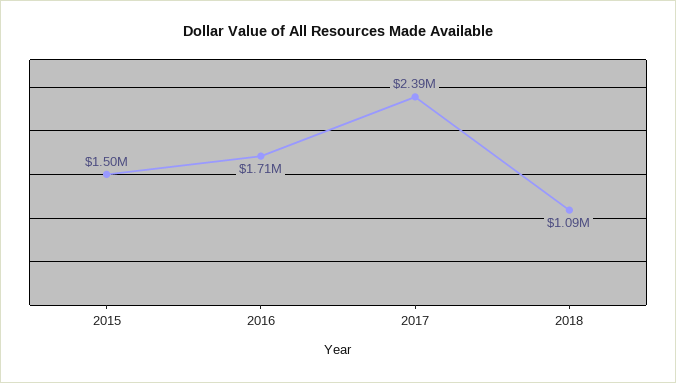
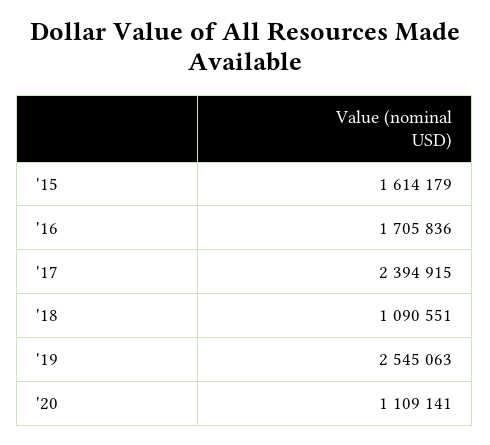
2015: 1500000 -> 1614179
'19: none -> 2545063
'20: none -> 1109141

